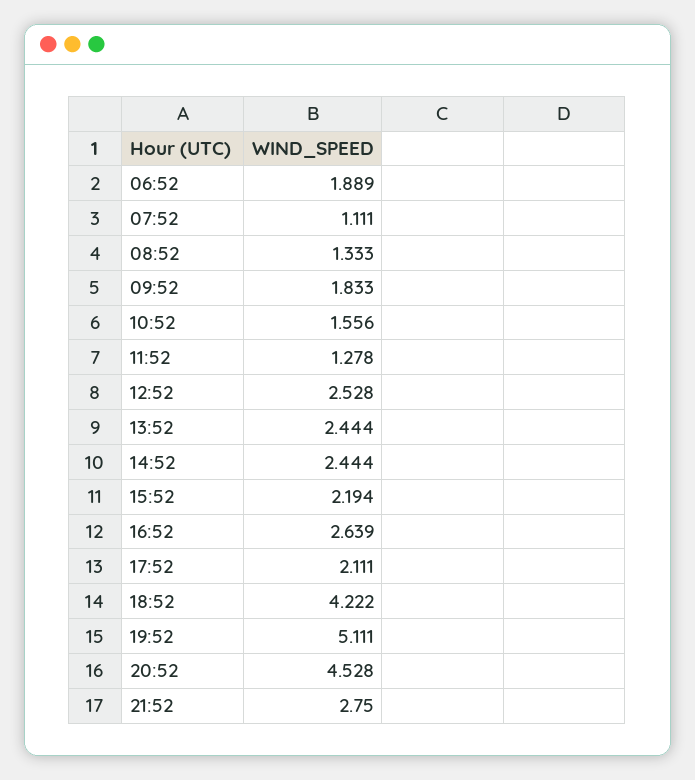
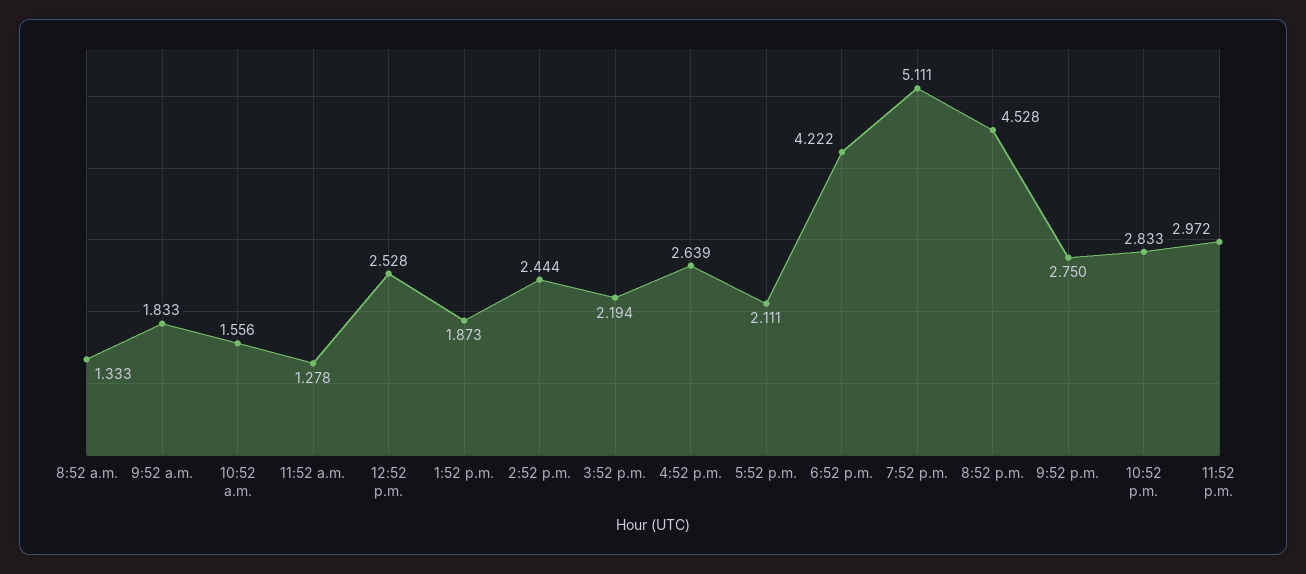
06:52: 1.889 -> none
07:52: 1.111 -> none
13:52: 2.444 -> 1.873
10:52 p.m.: none -> 2.833
11:52 p.m.: none -> 2.972

